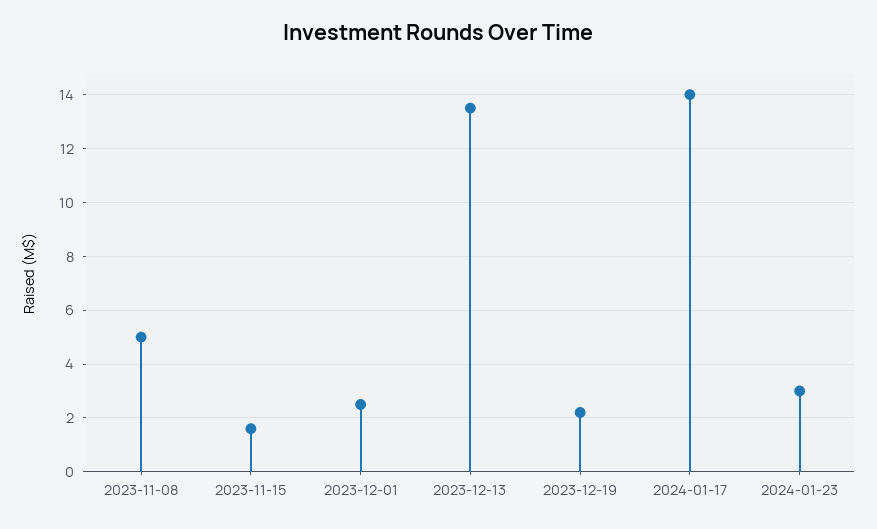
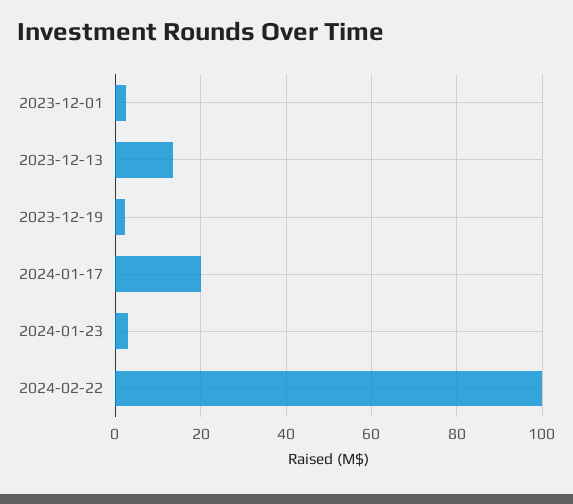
2023-11-08: 5 -> none
2023-11-15: 1.5 -> none
2024-01-17: 14 -> 20
2024-02-22: none -> 100

